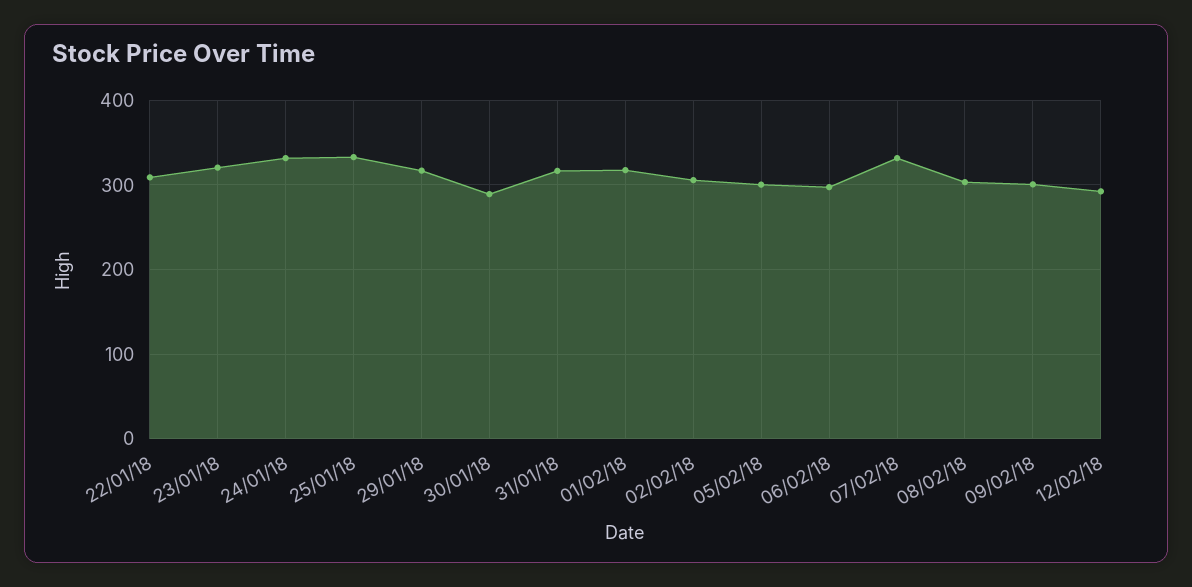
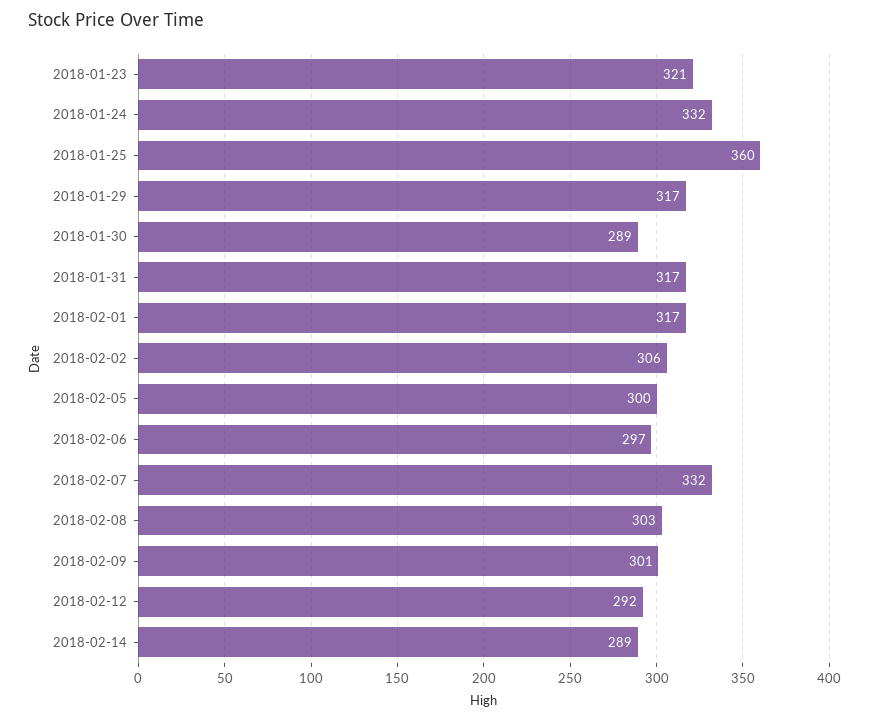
22/01/18: 310 -> none
25/01/18: 330 -> 360
2018-02-14: none -> 289

